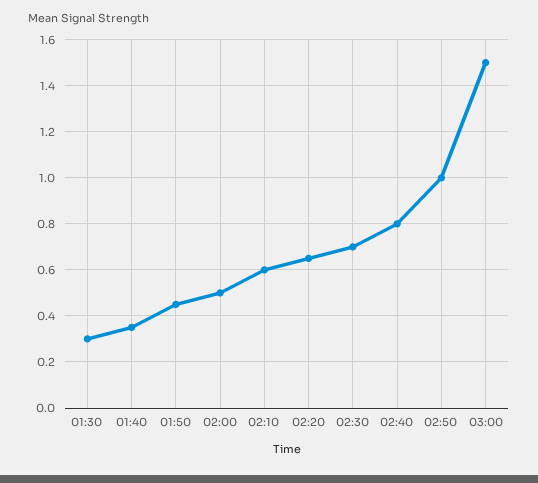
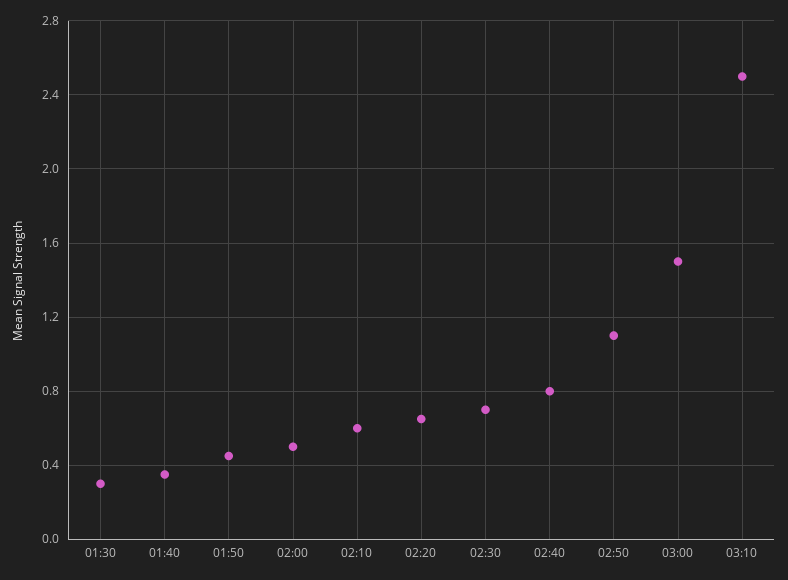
02:50: 1 -> 1.1
03:10: none -> 2.5

